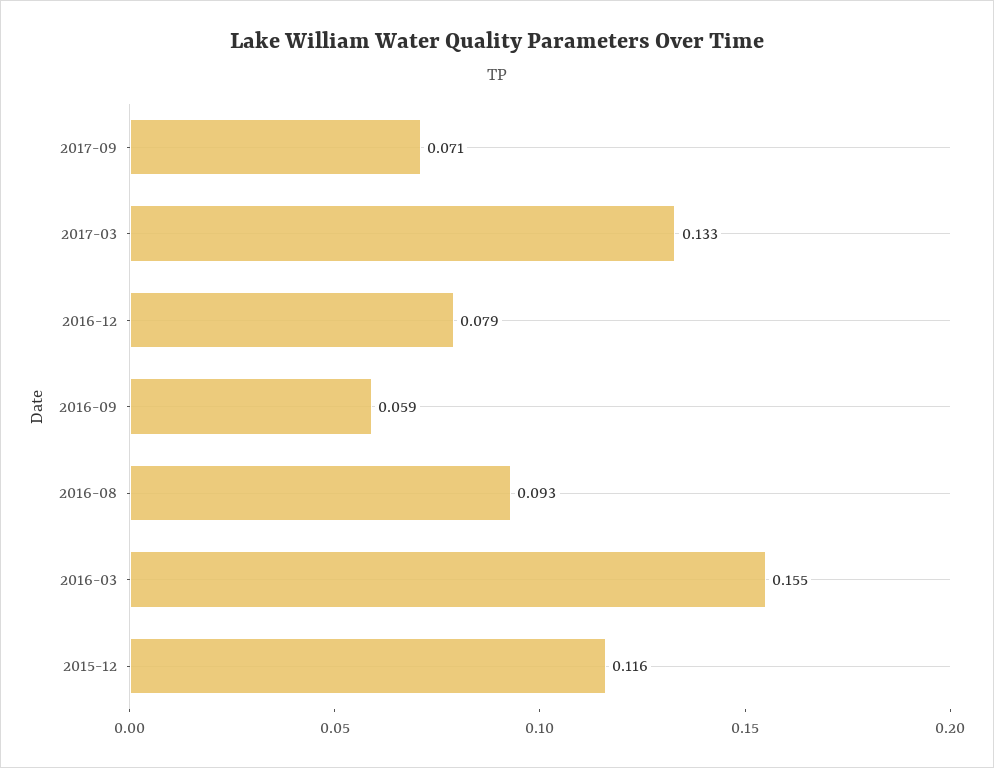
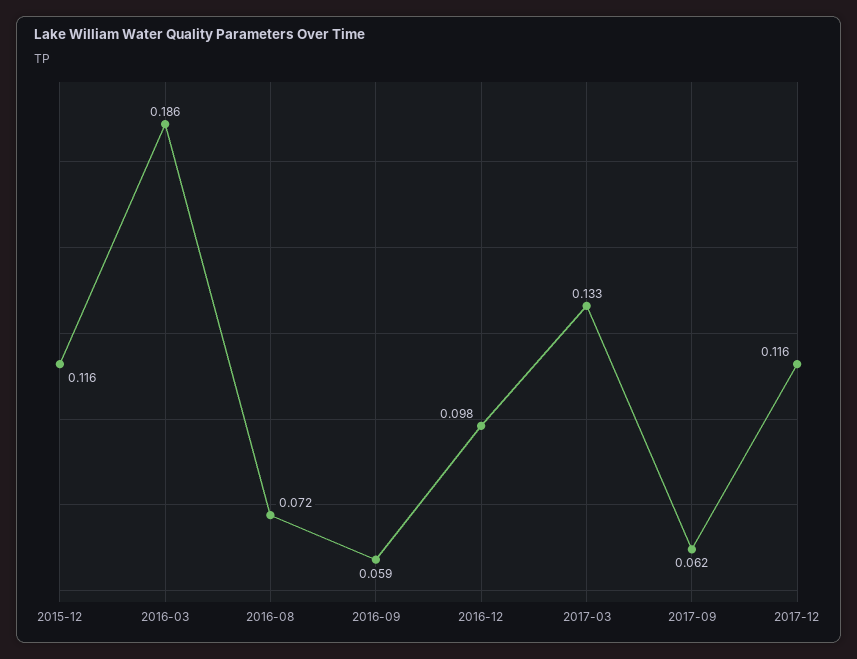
2017-09: 0.071 -> 0.062
2016-12: 0.079 -> 0.098
2016-08: 0.093 -> 0.072
2016-03: 0.155 -> 0.186
2017-12: none -> 0.116

